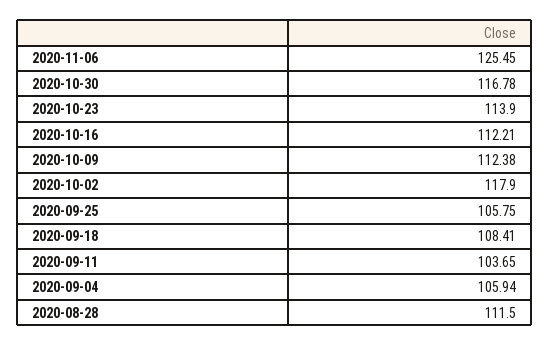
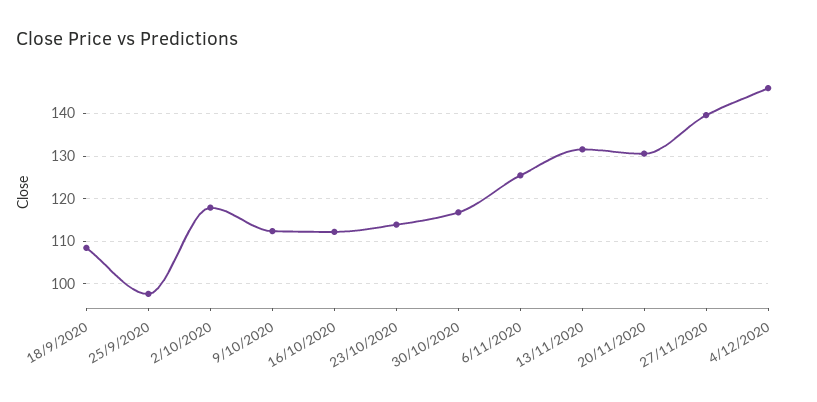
2020-09-25: 105.75 -> 98
2020-09-11: 103.65 -> none
2020-09-04: 105.94 -> none
2020-08-28: 111.5 -> none
13/11/2020: none -> 132
20/11/2020: none -> 130
27/11/2020: none -> 140
4/12/2020: none -> 146

